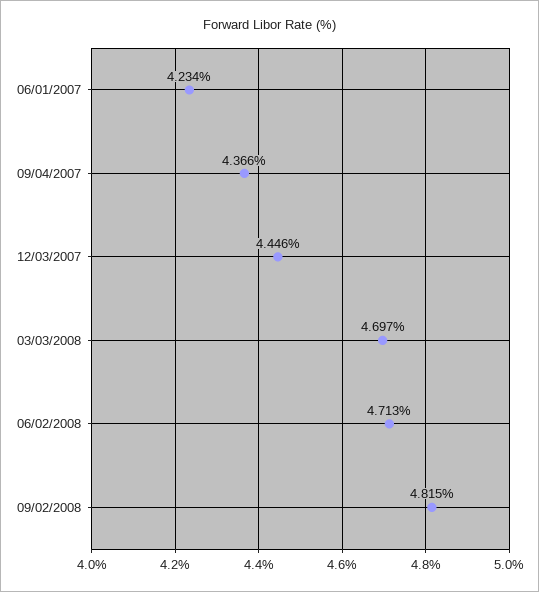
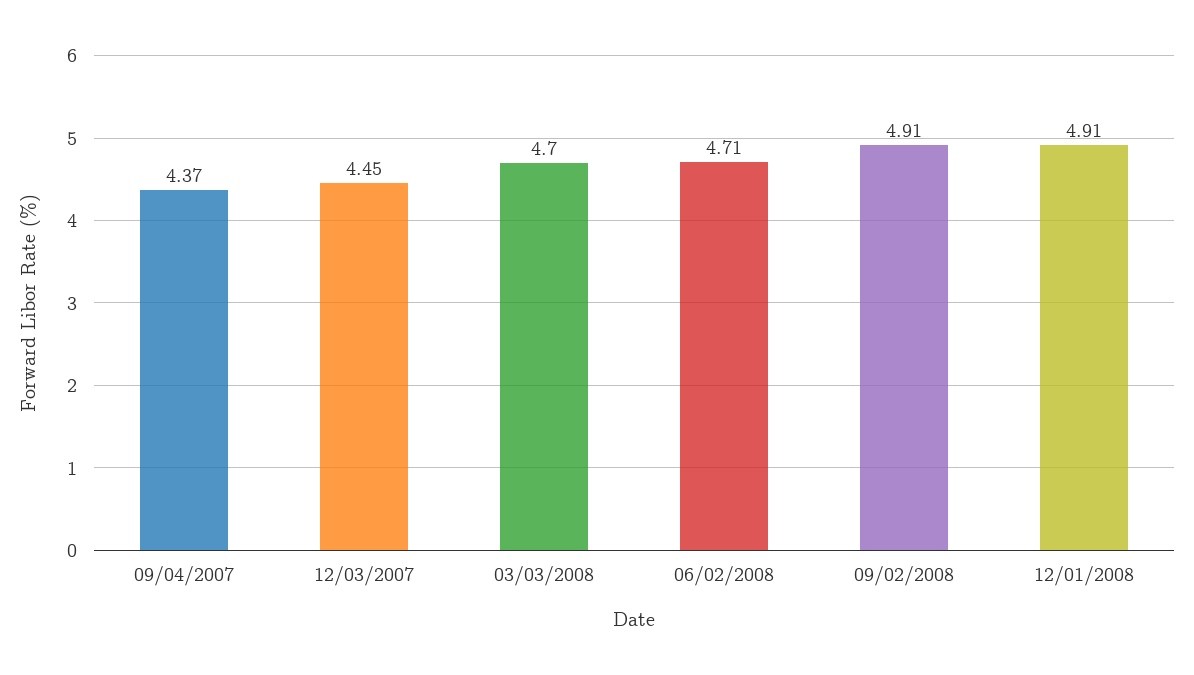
06/01/2007: 4.234 -> none
09/02/2008: 4.815 -> 4.91
12/01/2008: none -> 4.91

